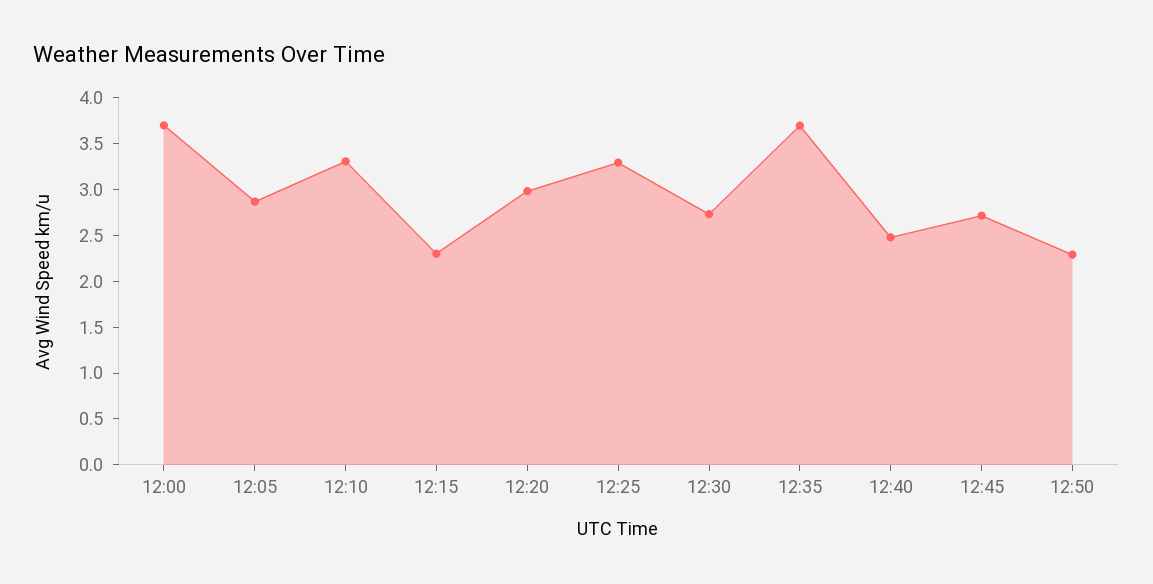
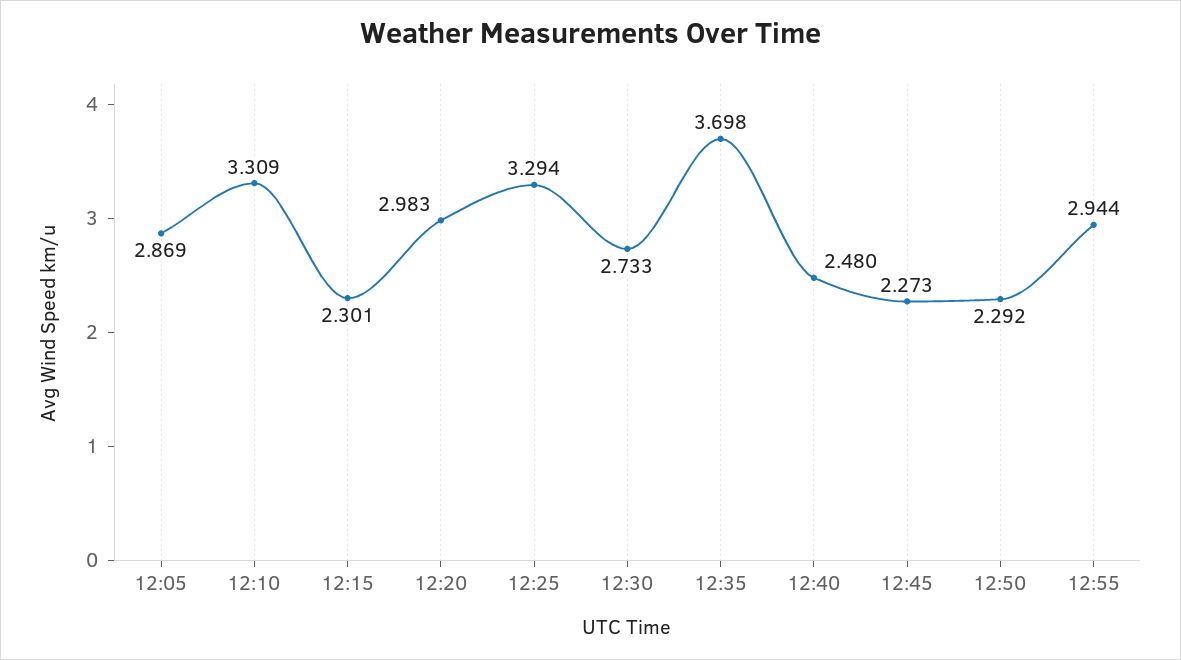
12:00: 3.7 -> none
12:45: 2.7 -> 2.273
12:55: none -> 2.944

